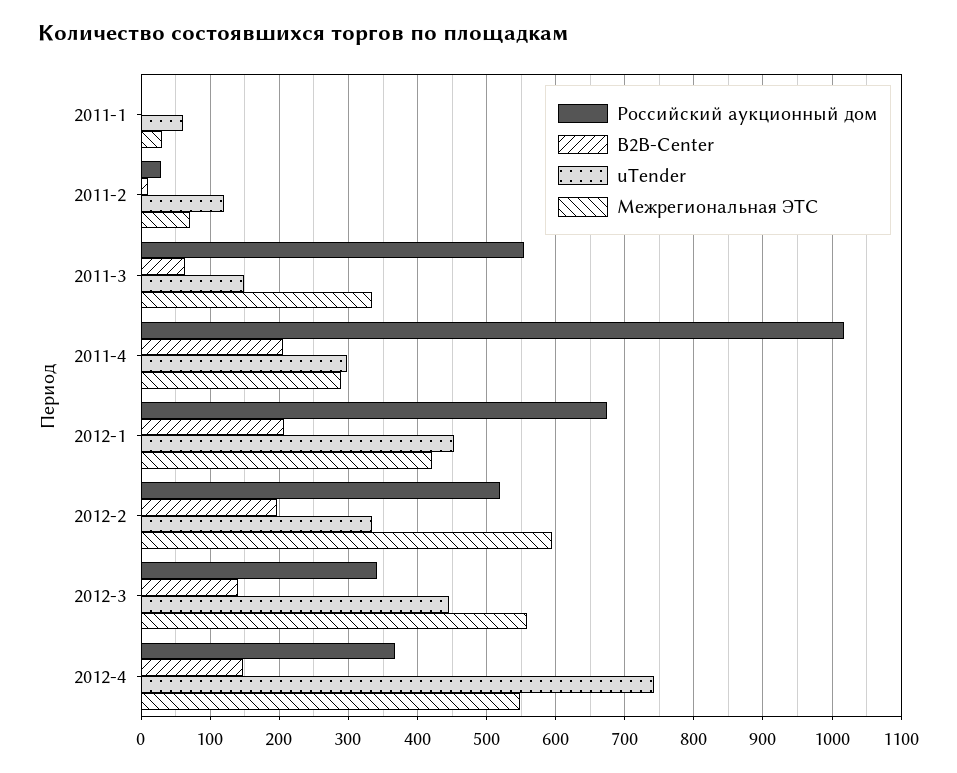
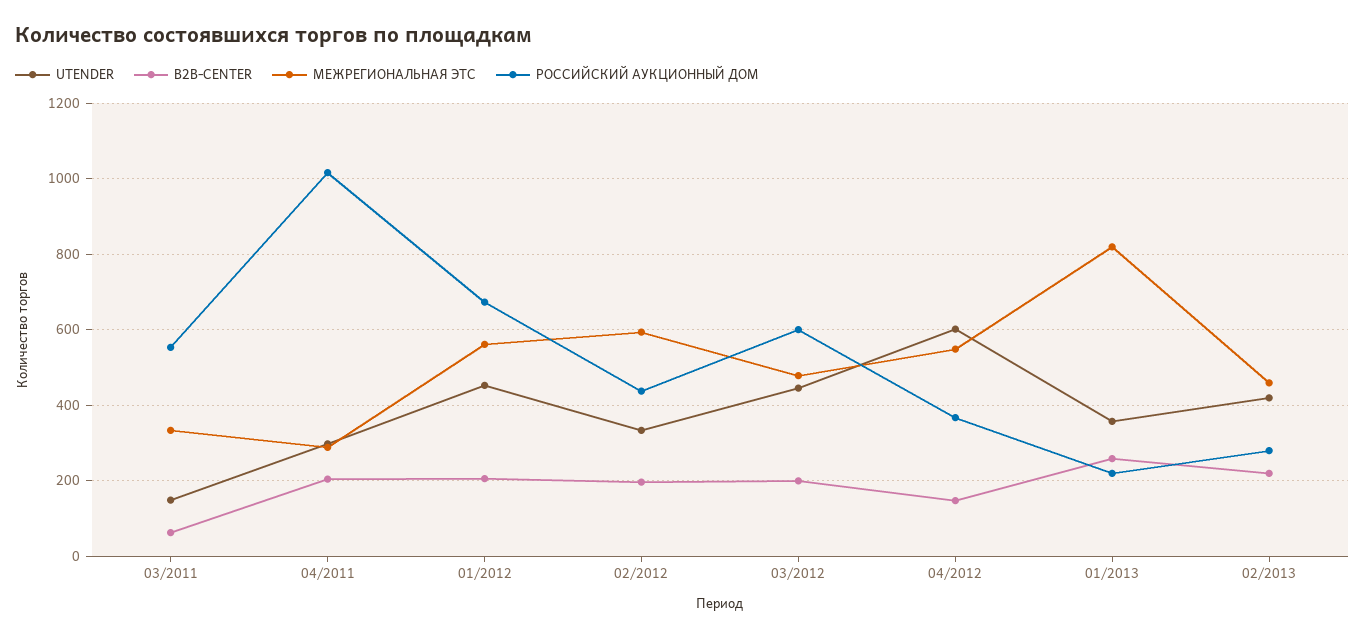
Российский аукционный дом, 2011-1: 0 -> none
B2B-Center, 2011-1: 0 -> none
uTender, 2011-1: 60 -> none
Межрегиональная ЭТС, 2011-1: 30 -> none
Российский аукционный дом, 2011-2: 30 -> none
B2B-Center, 2011-2: 10 -> none
uTender, 2011-2: 120 -> none
Межрегиональная ЭТС, 2011-2: 70 -> none
Межрегиональная ЭТС, 2012-1: 420 -> 560
Российский аукционный дом, 2012-2: 520 -> 440
Российский аукционный дом, 2012-3: 340 -> 600
B2B-Center, 2012-3: 140 -> 200
Межрегиональная ЭТС, 2012-3: 560 -> 480
uTender, 2012-4: 740 -> 600
uTender, 01/2013: none -> 360
B2B-Center, 01/2013: none -> 260
Межрегиональная ЭТС, 01/2013: none -> 820
Российский аукционный дом, 01/2013: none -> 220
uTender, 02/2013: none -> 420
B2B-Center, 02/2013: none -> 220
Межрегиональная ЭТС, 02/2013: none -> 460
Российский аукционный дом, 02/2013: none -> 280

